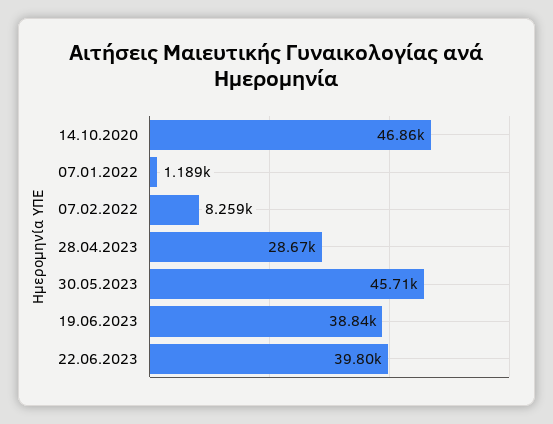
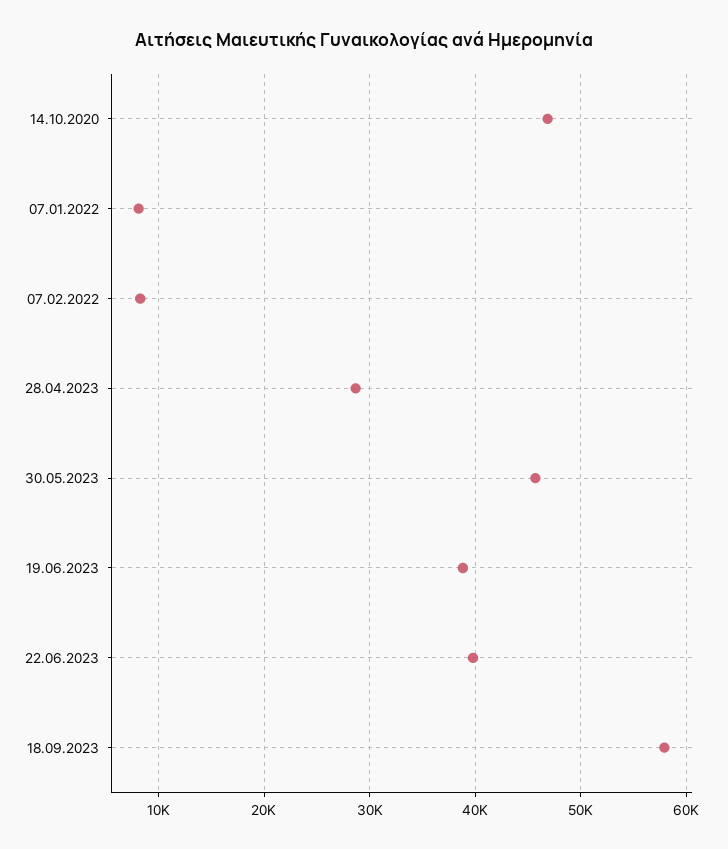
07.01.2022: 1189 -> 8000
18.09.2023: none -> 58000

